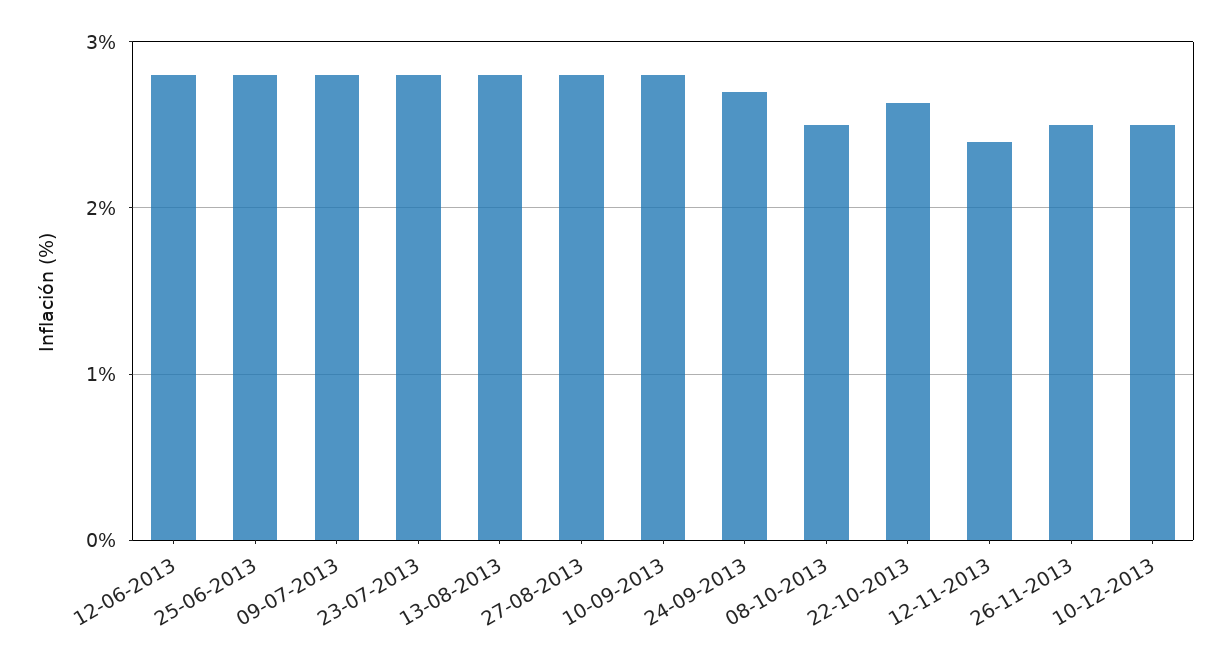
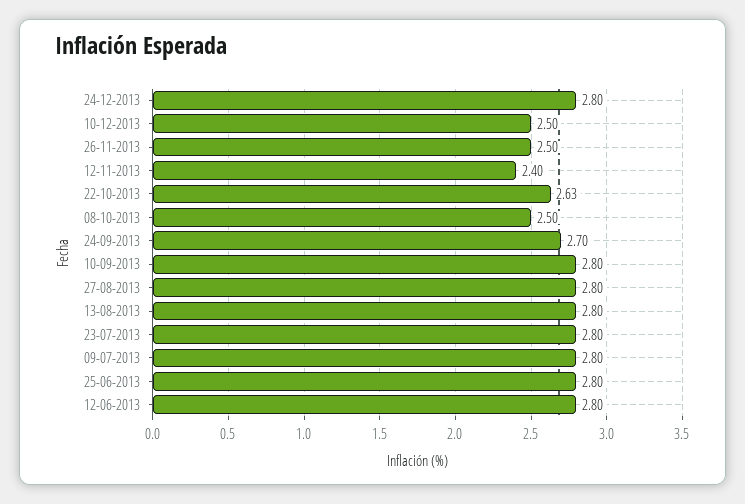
24-12-2013: none -> 2.8

